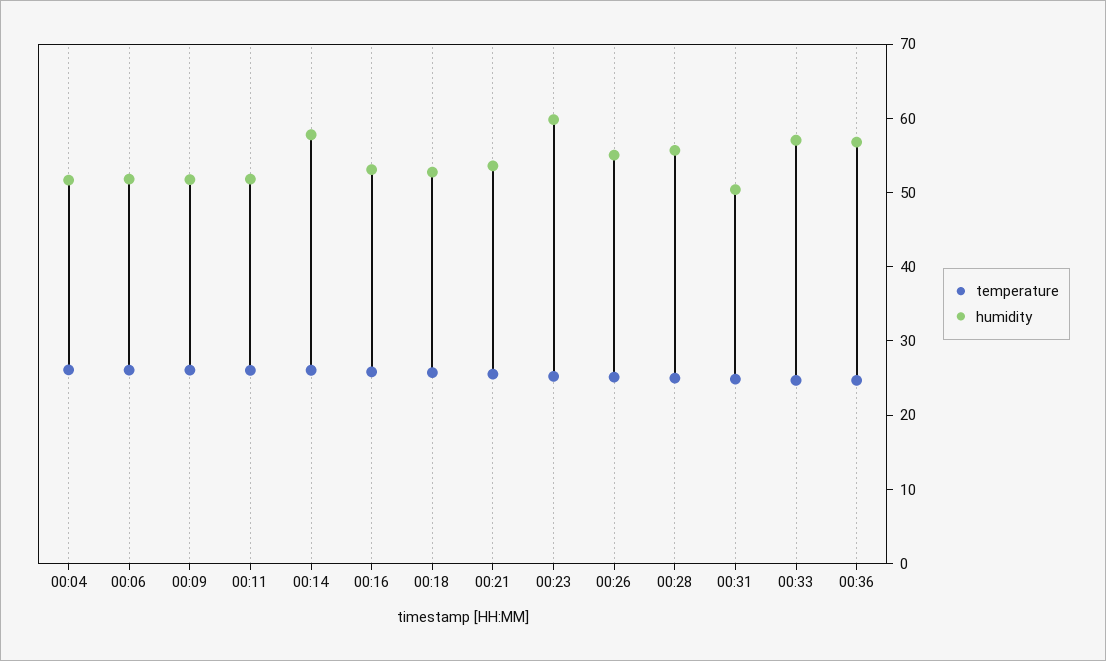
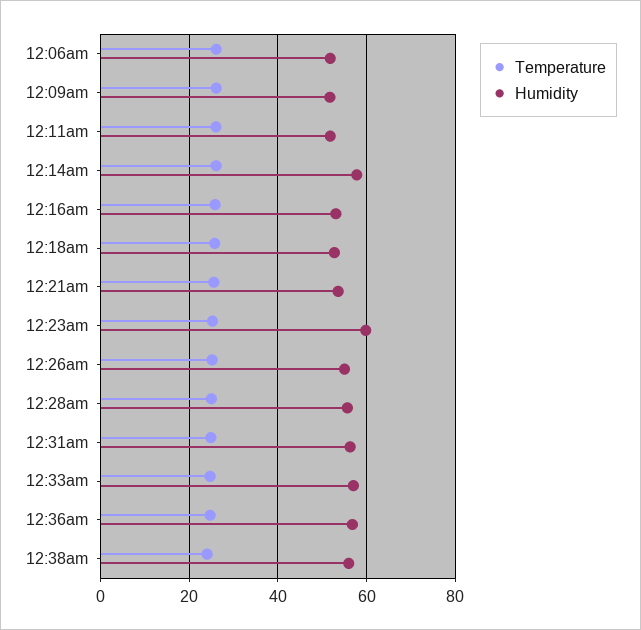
temperature, 00:04: 26 -> none
humidity, 00:04: 52 -> none
humidity, 00:31: 50 -> 56
temperature, 12:38am: none -> 24
humidity, 12:38am: none -> 56

